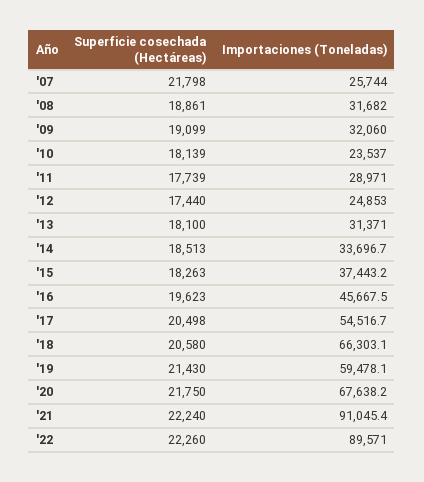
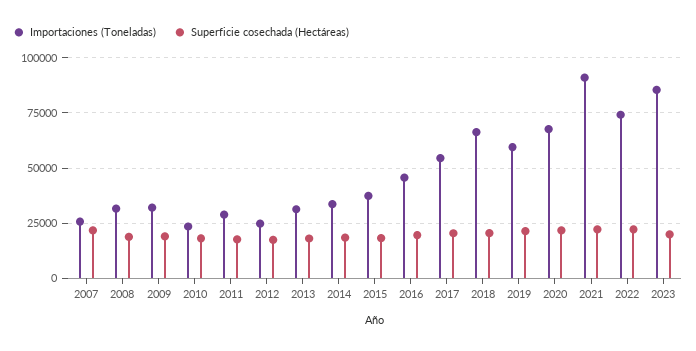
Importaciones (Toneladas), '22: 89571 -> 75000
Importaciones (Toneladas), 2023: none -> 85000
Superficie cosechada (Hectáreas), 2023: none -> 20000

